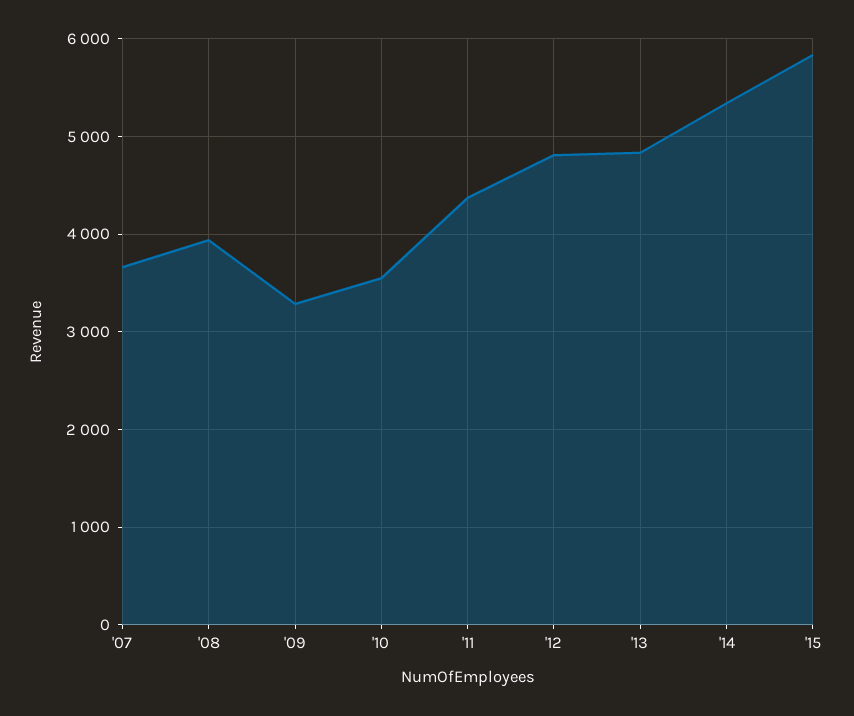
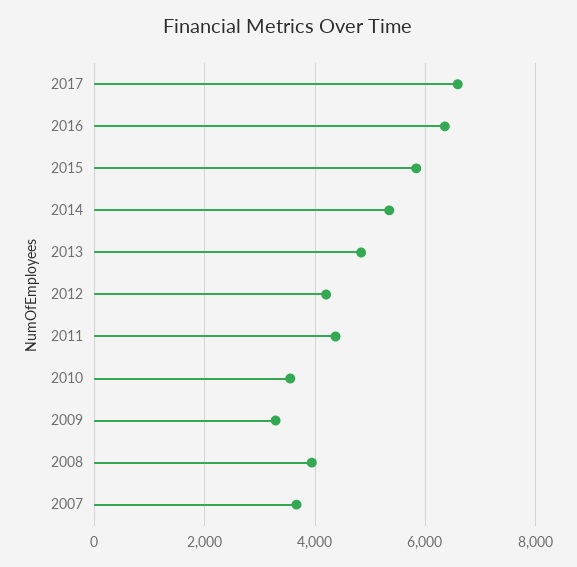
'12: 4800 -> 4200
2017: none -> 6600
2016: none -> 6400

